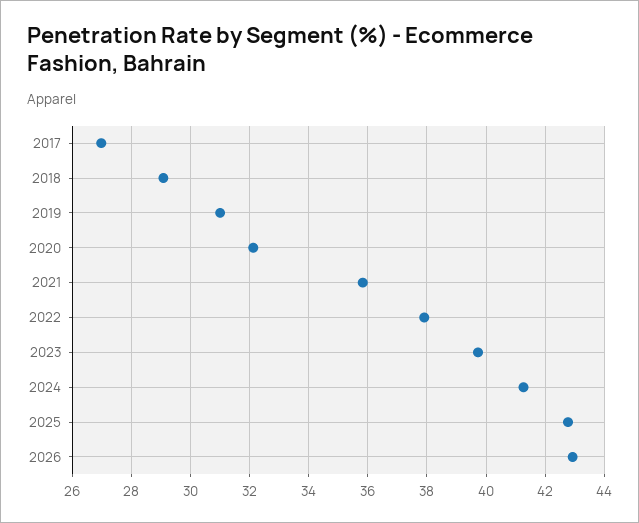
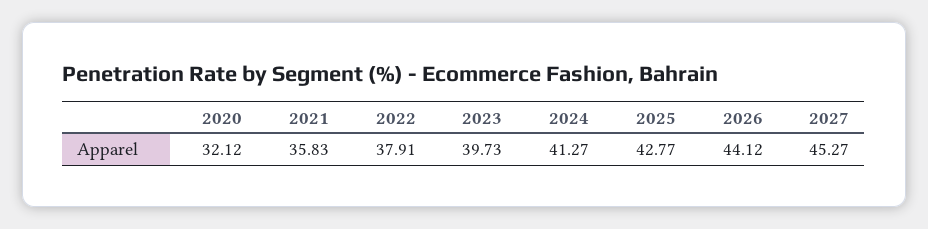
2017: 27 -> none
2018: 29 -> none
2019: 31 -> none
2026: 43 -> 44.12
2027: none -> 45.27

